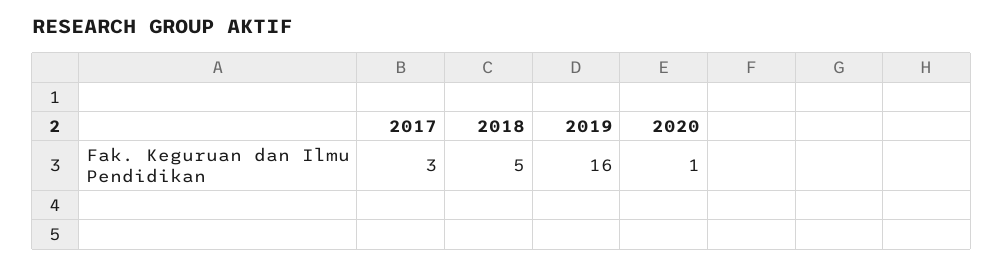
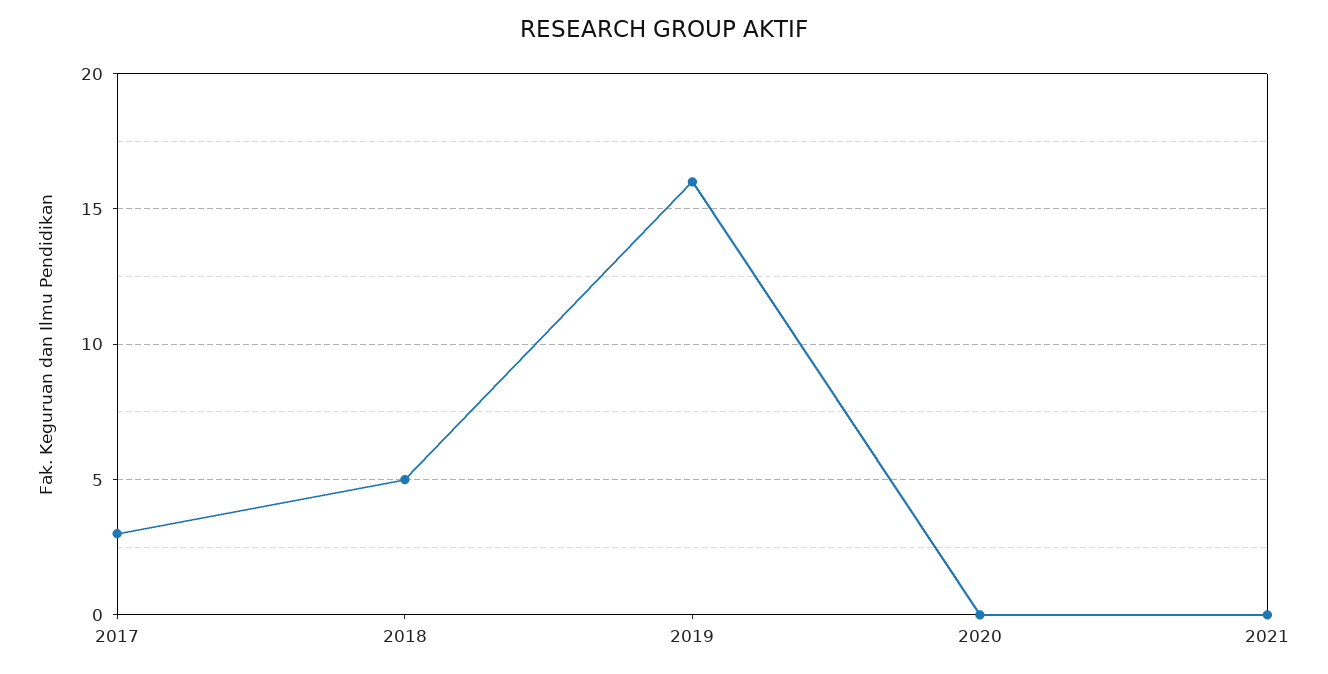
2020: 1 -> 0
2021: none -> 0

